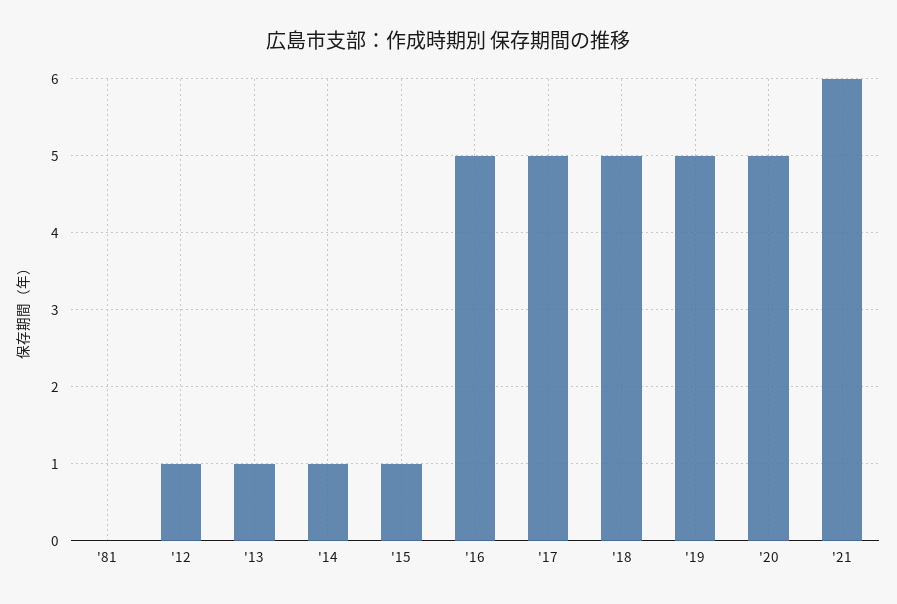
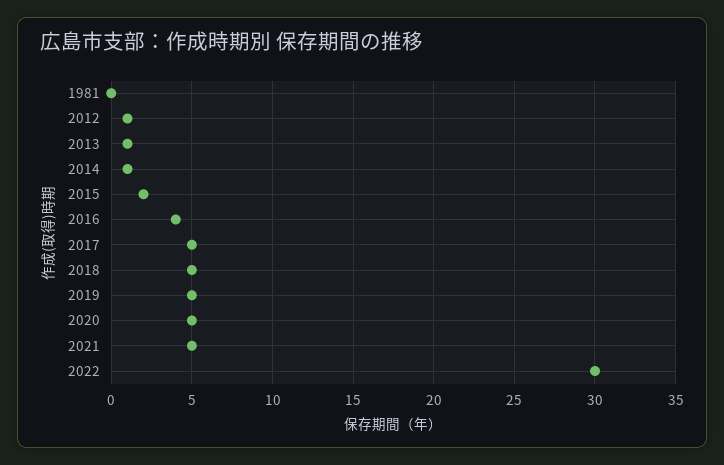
'15: 1 -> 2
'16: 5 -> 4
'21: 6 -> 5
2022: none -> 30

